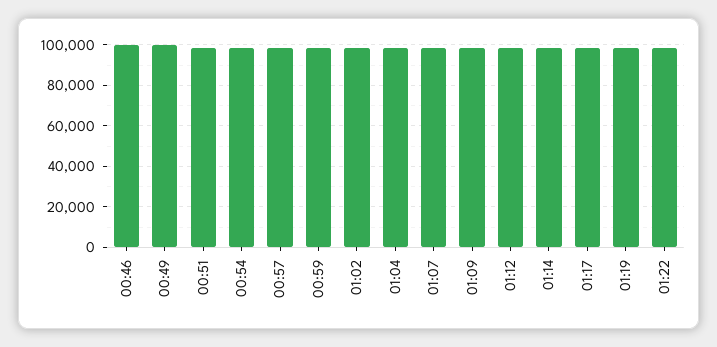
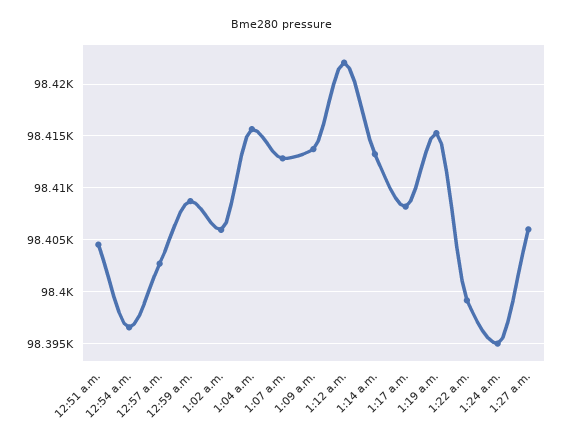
00:46: 100000 -> none
00:49: 100000 -> none
1:24 a.m.: none -> 98395
1:27 a.m.: none -> 98406

